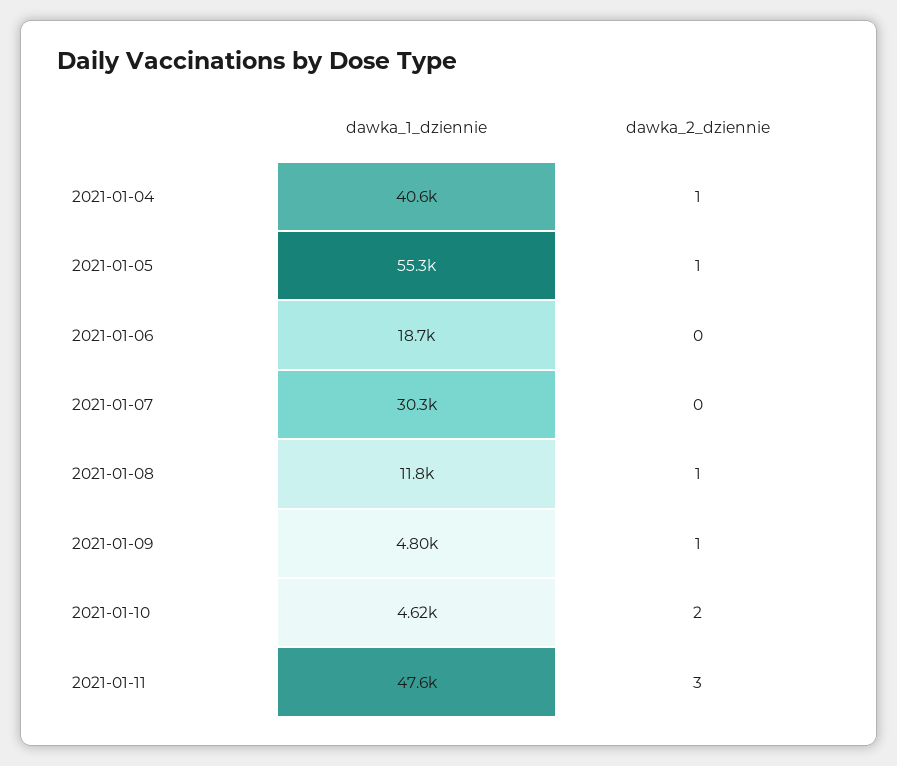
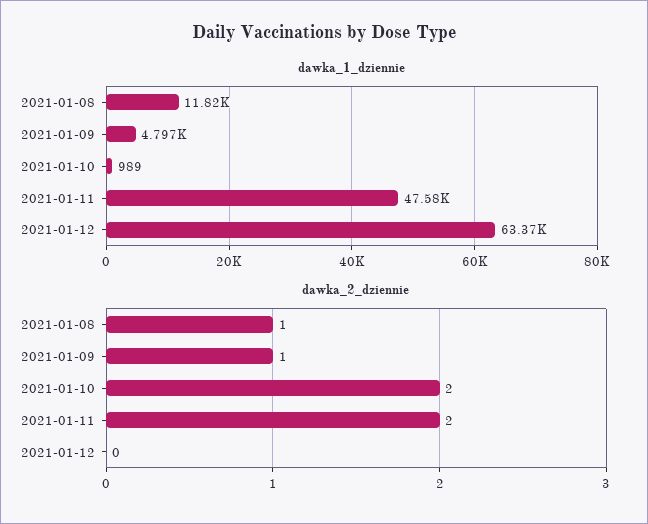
dawka_1_dziennie, 2021-01-04: 40600 -> none
dawka_2_dziennie, 2021-01-04: 1 -> none
dawka_1_dziennie, 2021-01-05: 55300 -> none
dawka_2_dziennie, 2021-01-05: 1 -> none
dawka_1_dziennie, 2021-01-06: 18700 -> none
dawka_2_dziennie, 2021-01-06: 0 -> none
dawka_1_dziennie, 2021-01-07: 30300 -> none
dawka_2_dziennie, 2021-01-07: 0 -> none
dawka_1_dziennie, 2021-01-10: 4620 -> 989
dawka_2_dziennie, 2021-01-11: 3 -> 2
dawka_1_dziennie, 2021-01-12: none -> 63370
dawka_2_dziennie, 2021-01-12: none -> 0

